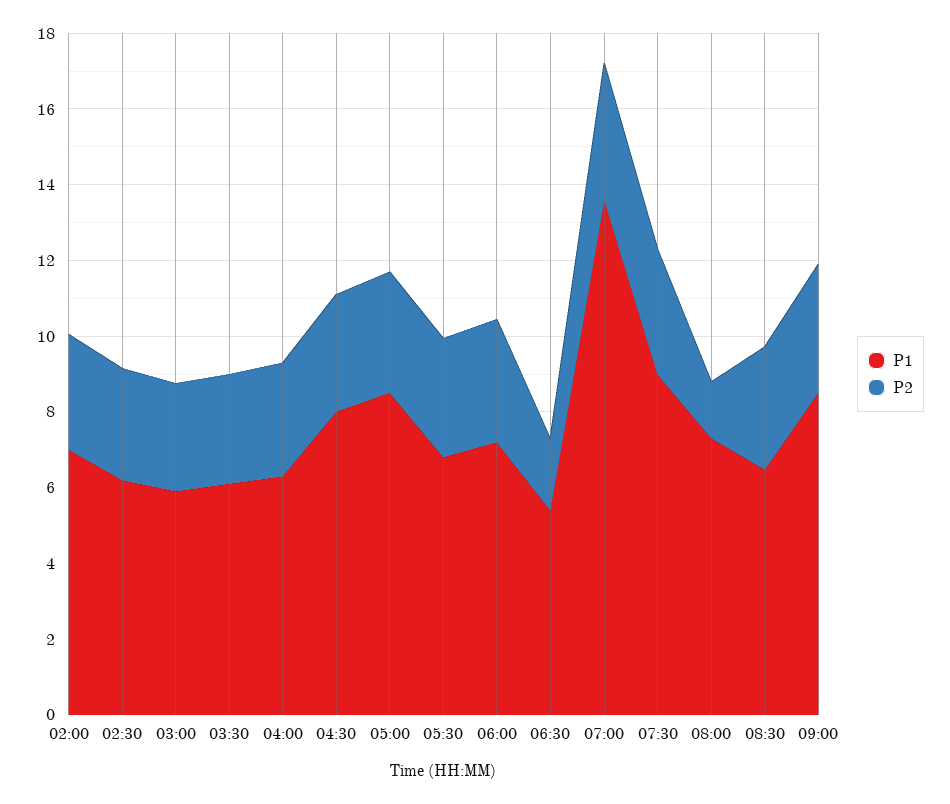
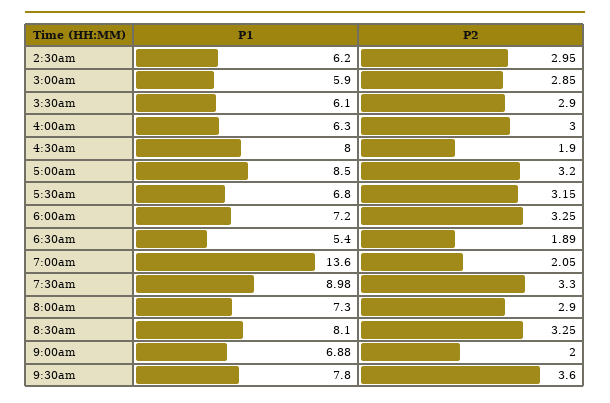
P1, 02:00: 7 -> none
P2, 02:00: 3 -> none
P2, 04:30: 3 -> 1.9
P2, 07:00: 3.5 -> 2.05
P2, 08:00: 1.5 -> 2.9
P1, 08:30: 6.5 -> 8.1
P1, 09:00: 8.5 -> 6.88
P2, 09:00: 3.5 -> 2
P1, 9:30am: none -> 7.8
P2, 9:30am: none -> 3.6

